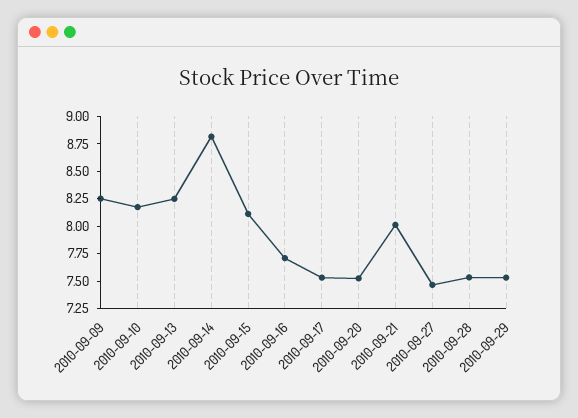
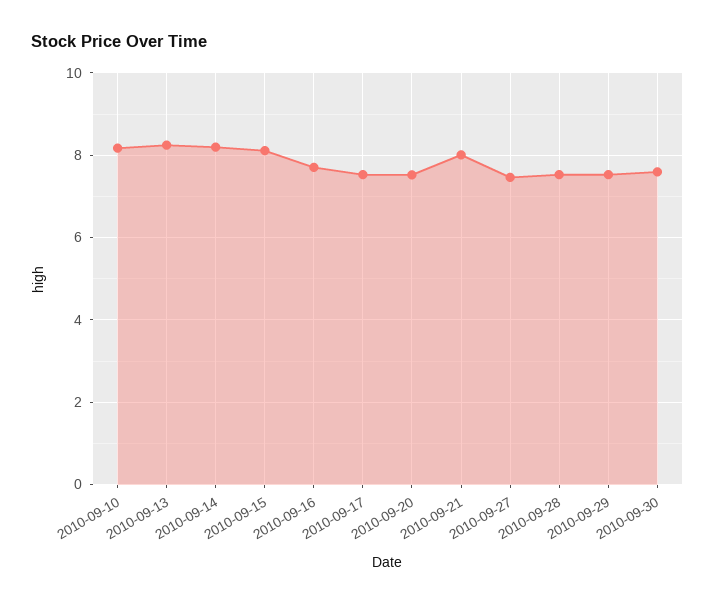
2010-09-09: 8.25 -> none
2010-09-14: 8.75 -> 8.2
2010-09-30: none -> 7.6

